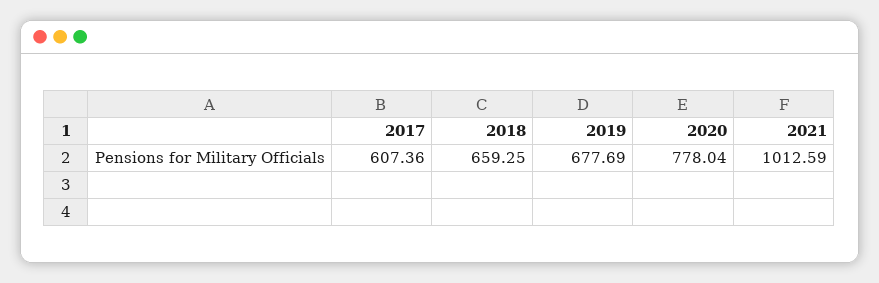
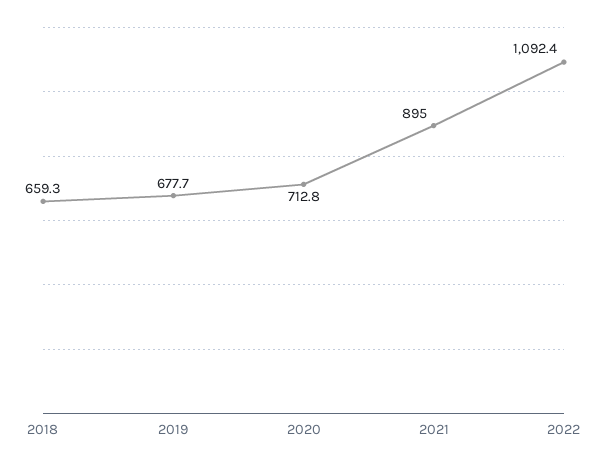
2017: 607.36 -> none
2020: 778.04 -> 712.8
2021: 1012.59 -> 895
2022: none -> 1092.4

